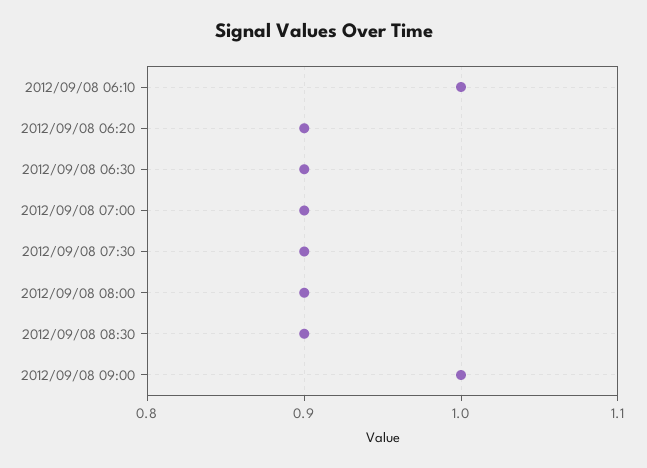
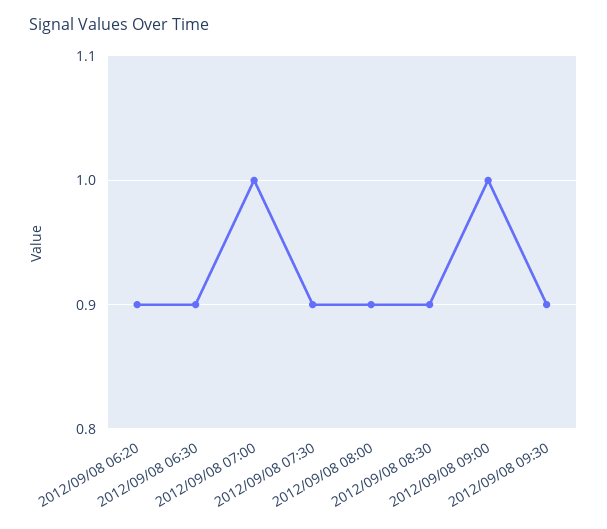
2012/09/08 06:10: 1 -> none
2012/09/08 07:00: 0.9 -> 1
2012/09/08 09:30: none -> 0.9

